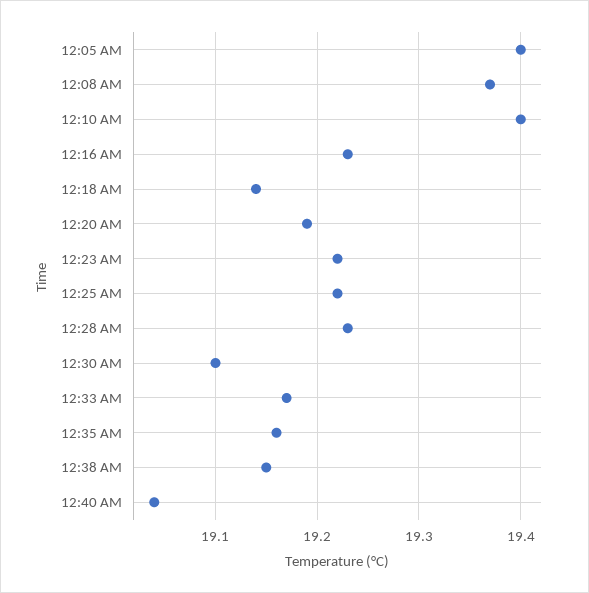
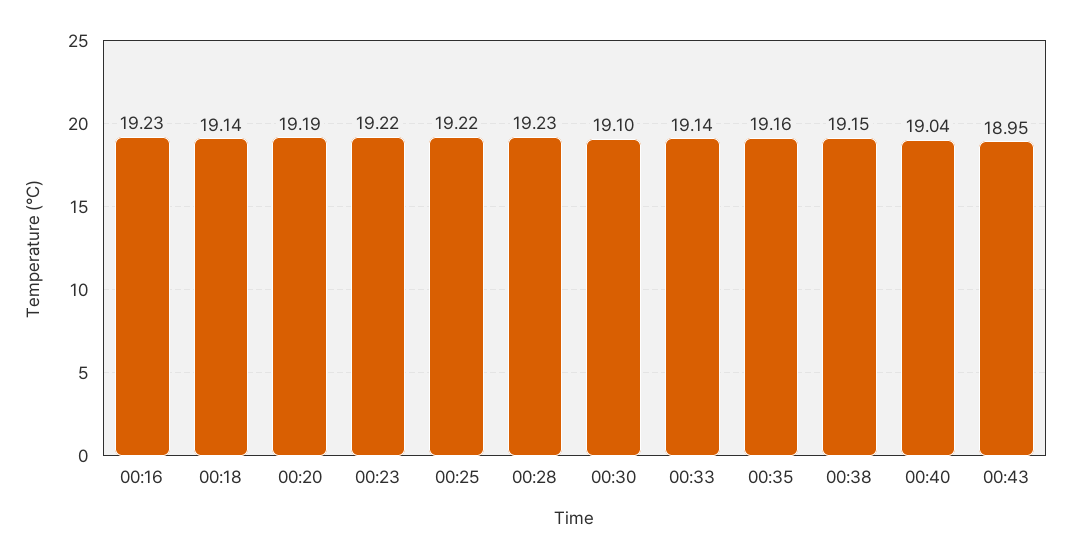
12:05 AM: 19.4 -> none
12:08 AM: 19.37 -> none
12:10 AM: 19.4 -> none
12:33 AM: 19.17 -> 19.14
00:43: none -> 18.95

